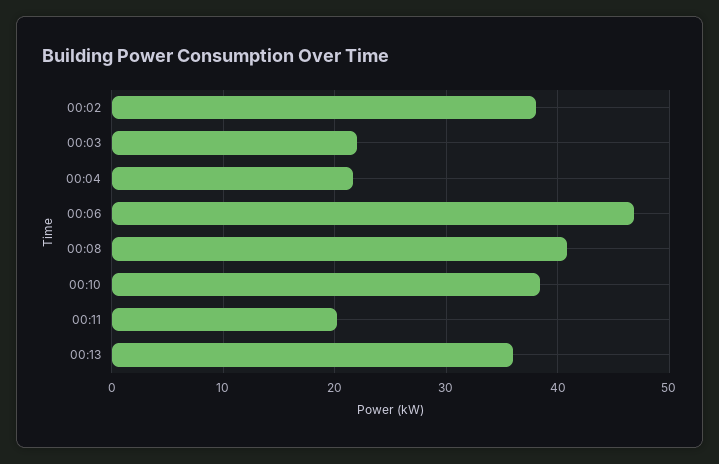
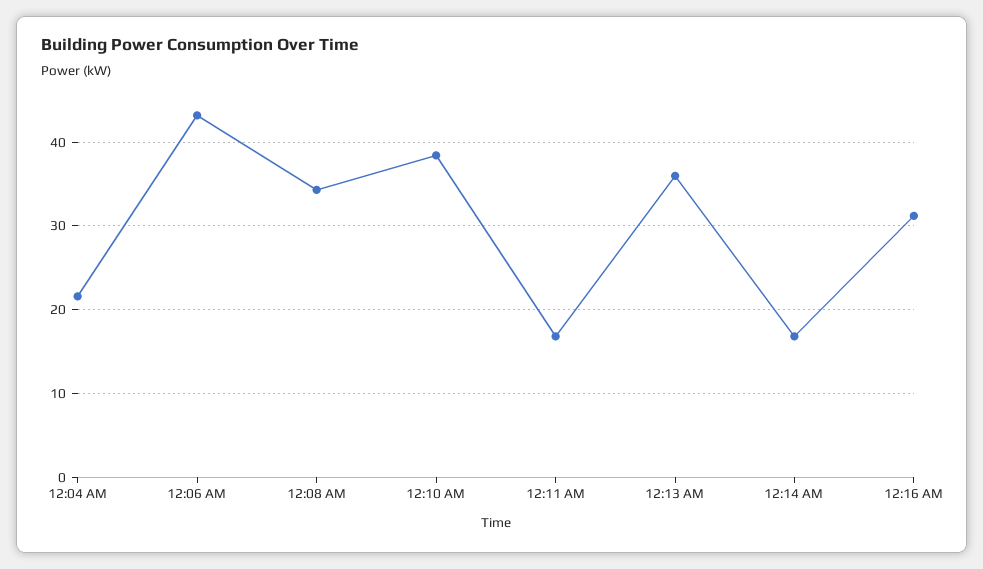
00:02: 38 -> none
00:03: 22 -> none
00:06: 47 -> 43
00:08: 41 -> 34
00:11: 20 -> 17
12:14 AM: none -> 17
12:16 AM: none -> 31

